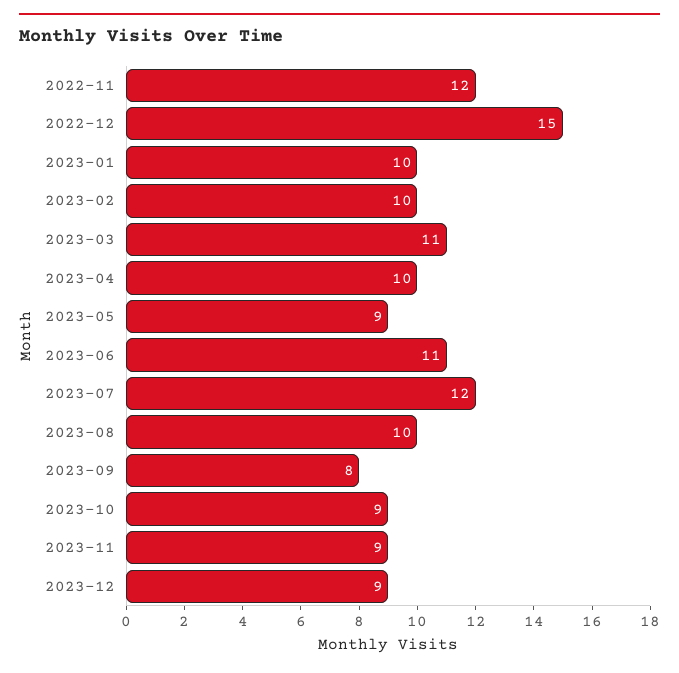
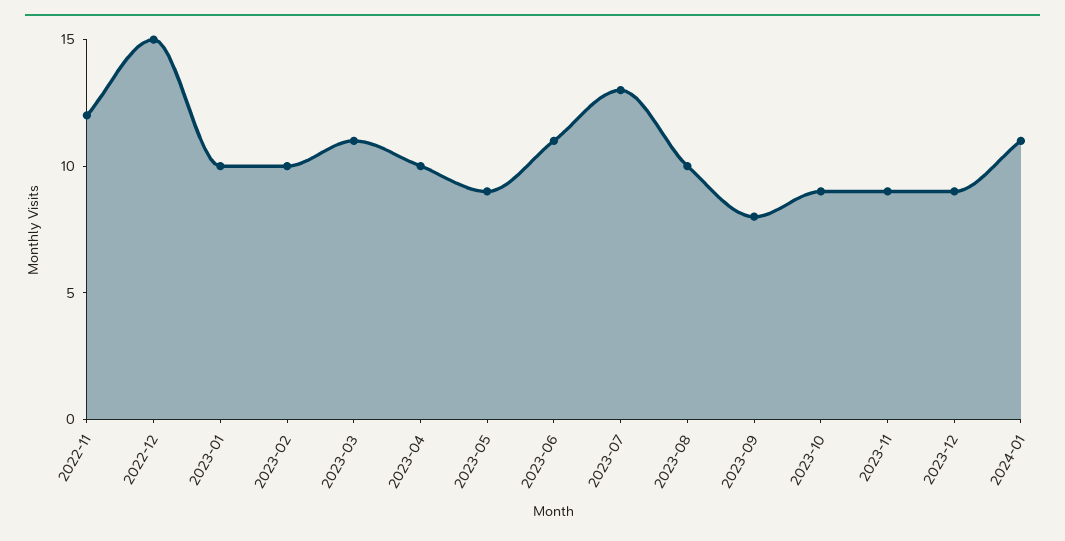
2023-07: 12 -> 13
2024-01: none -> 11

